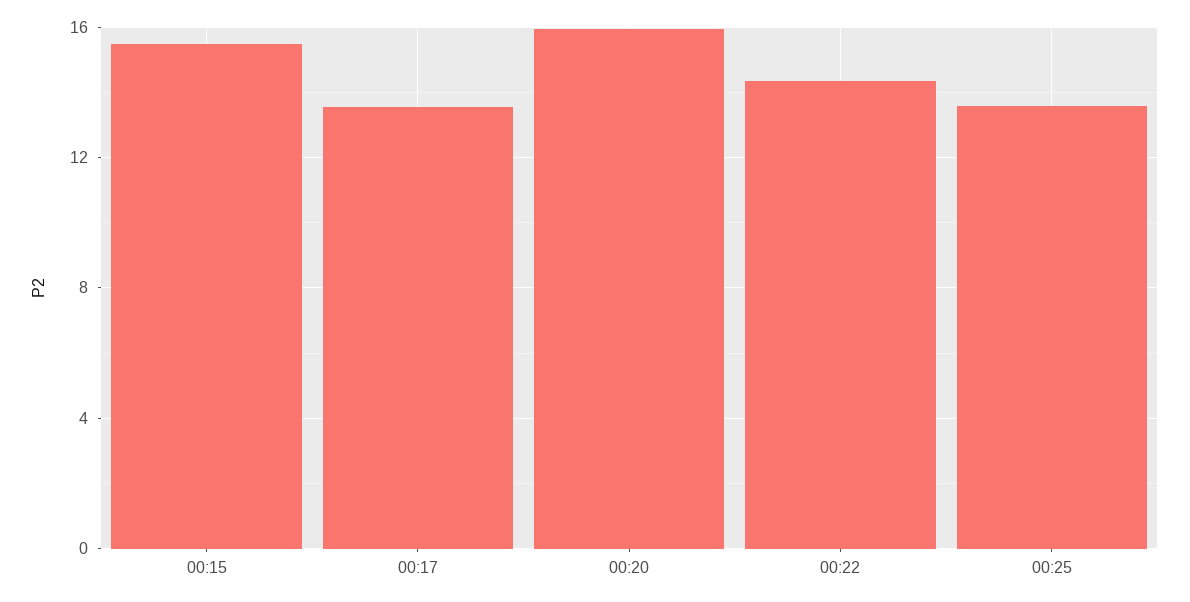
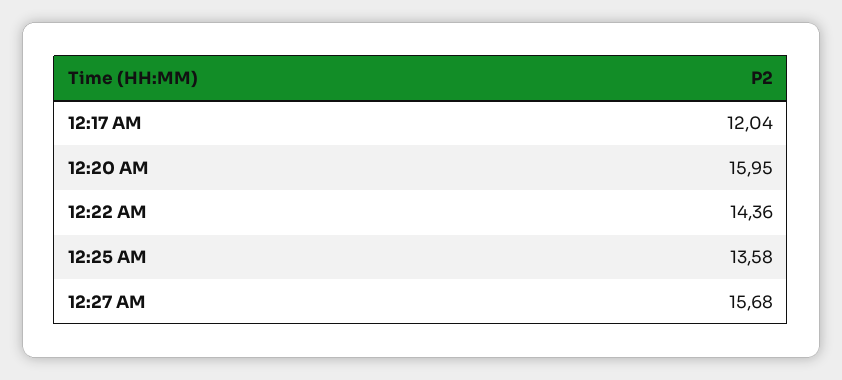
00:15: 15.5 -> none
00:17: 13.5 -> 12.04
12:27 AM: none -> 15.68

